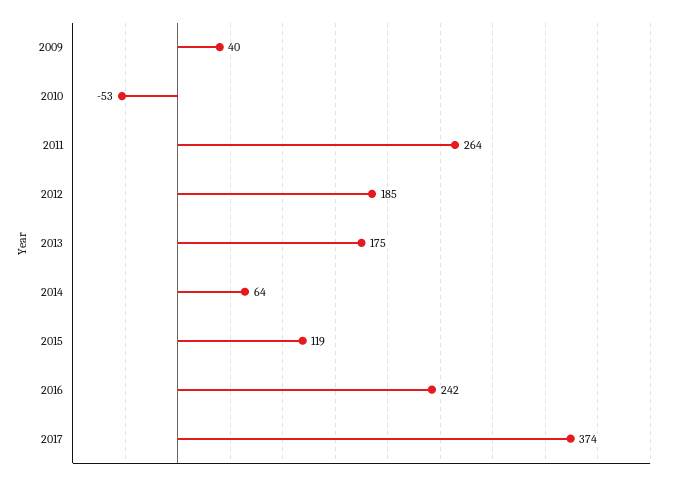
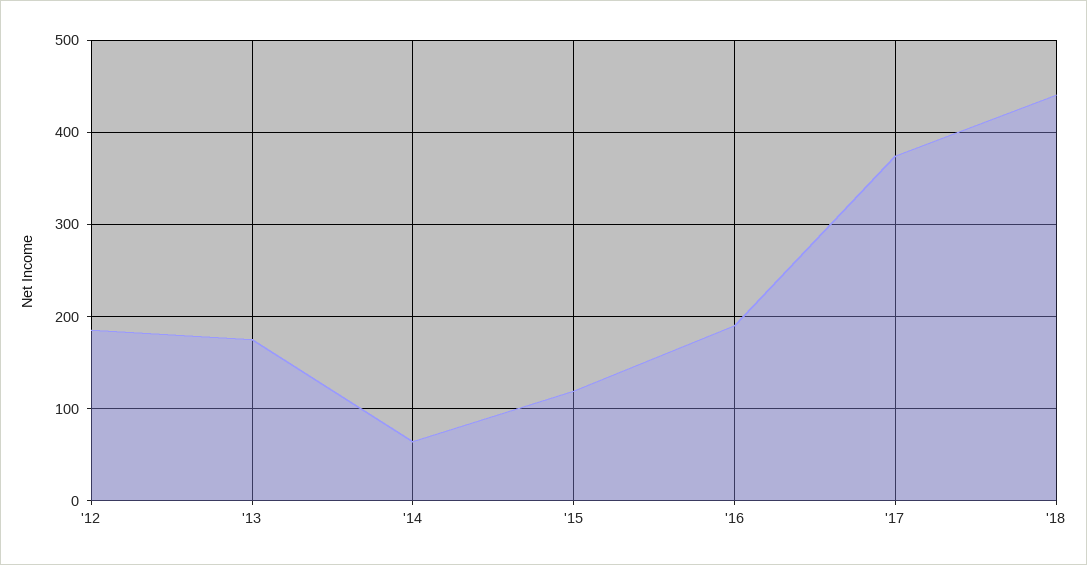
2009: 40 -> none
2010: -53 -> none
2011: 264 -> none
2016: 242 -> 190
'18: none -> 440

